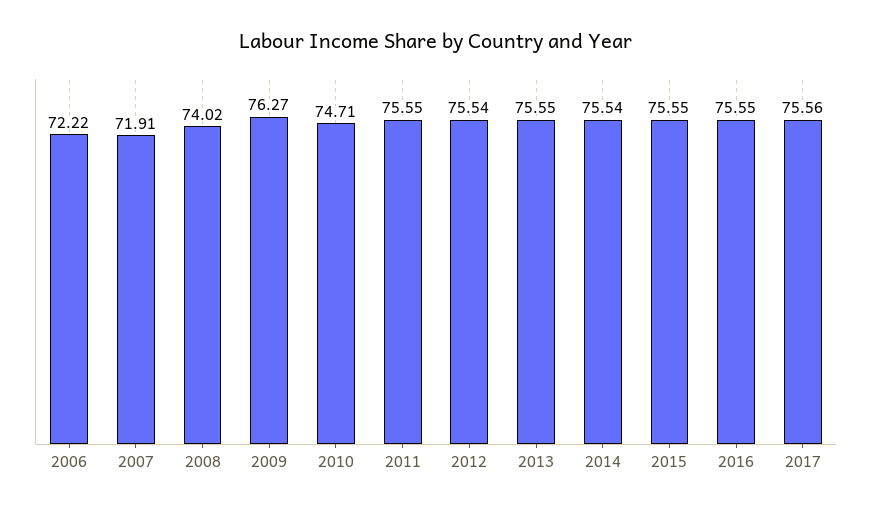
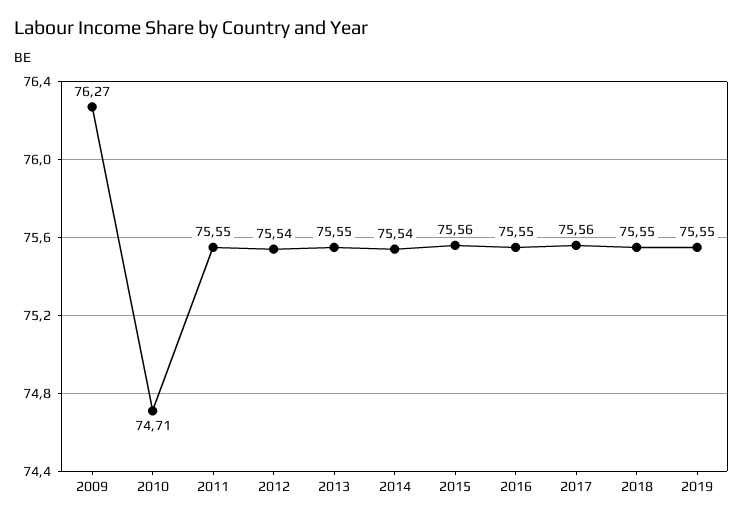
2006: 72.22 -> none
2007: 71.91 -> none
2008: 74.02 -> none
2015: 75.55 -> 75.56
2018: none -> 75.55
2019: none -> 75.55

